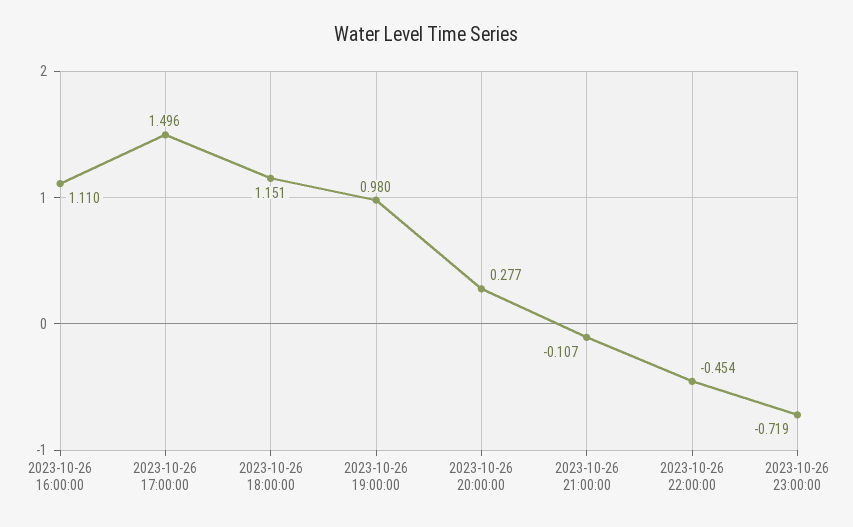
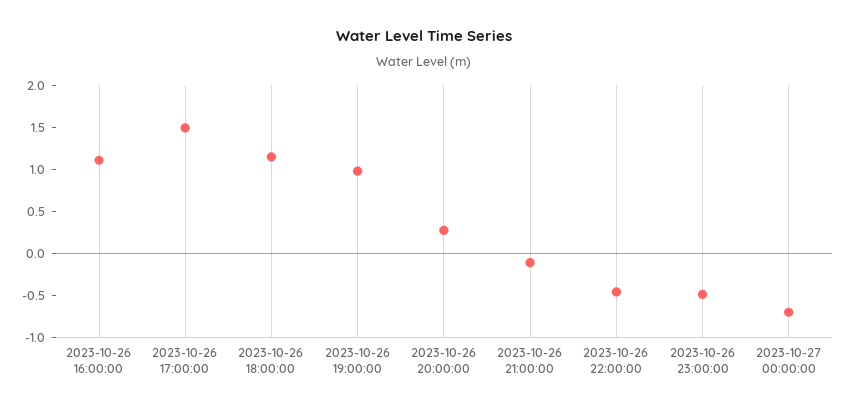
2023-10-26 23:00:00: -0.719 -> -0.5
2023-10-27 00:00:00: none -> -0.7

